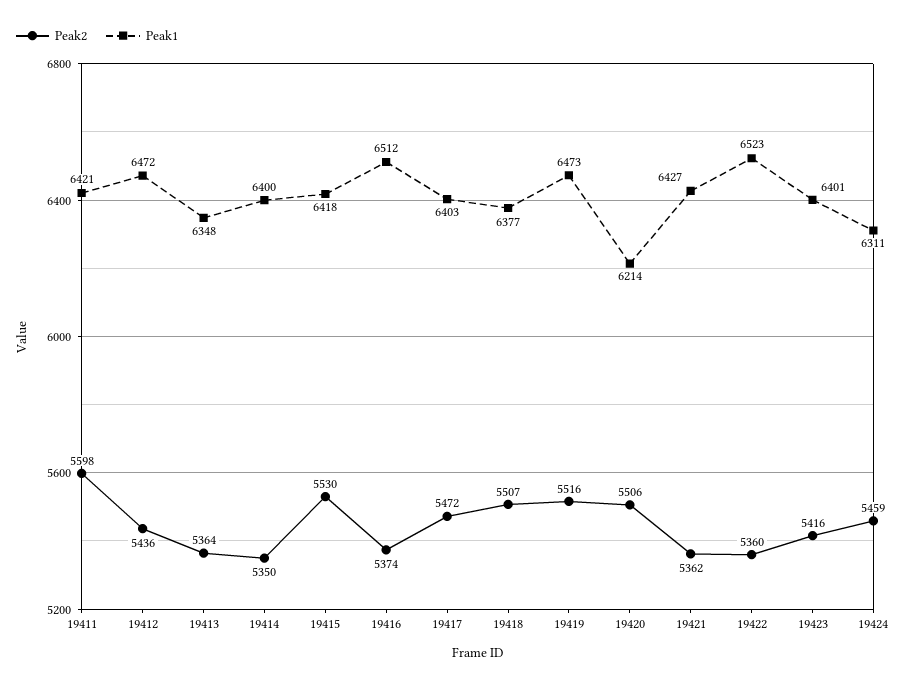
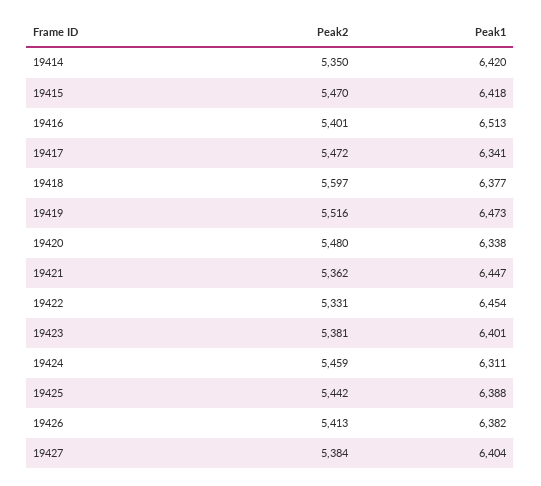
Peak2, 19411: 5598 -> none
Peak1, 19411: 6421 -> none
Peak2, 19412: 5436 -> none
Peak1, 19412: 6472 -> none
Peak2, 19413: 5364 -> none
Peak1, 19413: 6348 -> none
Peak1, 19414: 6400 -> 6420
Peak2, 19415: 5530 -> 5470
Peak2, 19416: 5374 -> 5401
Peak1, 19416: 6512 -> 6513
Peak1, 19417: 6403 -> 6341
Peak2, 19418: 5507 -> 5597
Peak2, 19420: 5506 -> 5480
Peak1, 19420: 6214 -> 6338
Peak1, 19421: 6427 -> 6447
Peak2, 19422: 5360 -> 5331
Peak1, 19422: 6523 -> 6454
Peak2, 19423: 5416 -> 5381
Peak2, 19425: none -> 5442
Peak1, 19425: none -> 6388
Peak2, 19426: none -> 5413
Peak1, 19426: none -> 6382
Peak2, 19427: none -> 5384
Peak1, 19427: none -> 6404

